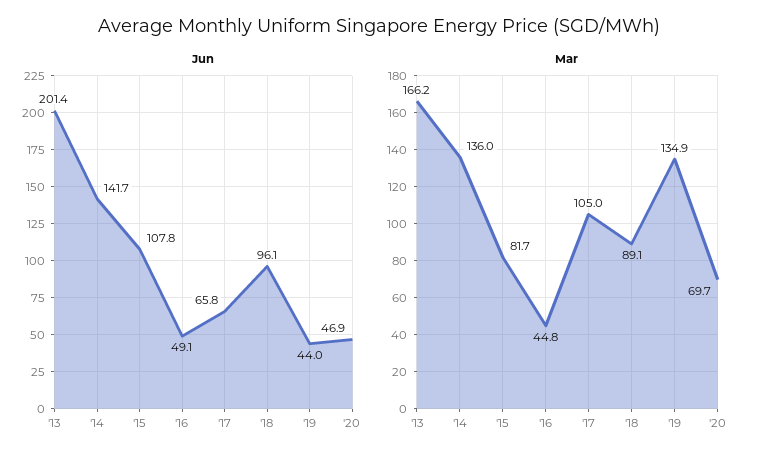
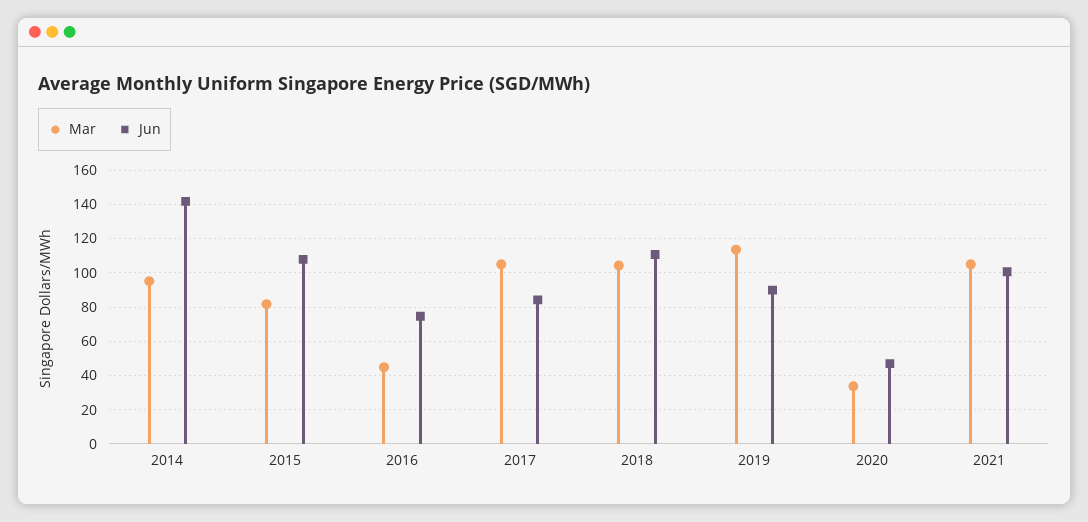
Jun, '13: 201.4 -> none
Jun, '16: 49.1 -> 75
Jun, '17: 65.8 -> 85
Jun, '18: 96.1 -> 110
Jun, '19: 44 -> 90
Mar, '13: 166.2 -> none
Mar, '14: 136 -> 95
Mar, '18: 89.1 -> 105
Mar, '19: 134.9 -> 115
Mar, '20: 69.7 -> 35
Mar, 2021: none -> 105
Jun, 2021: none -> 100

